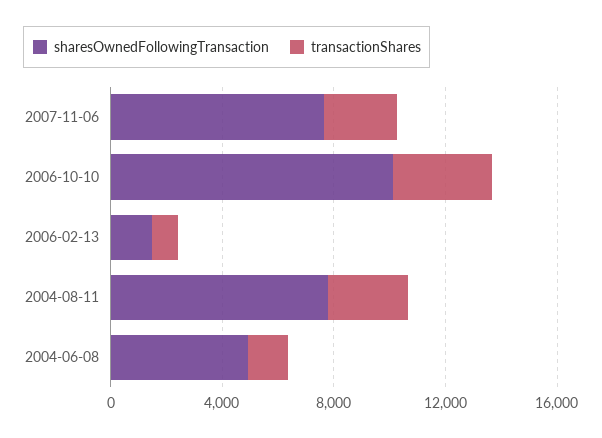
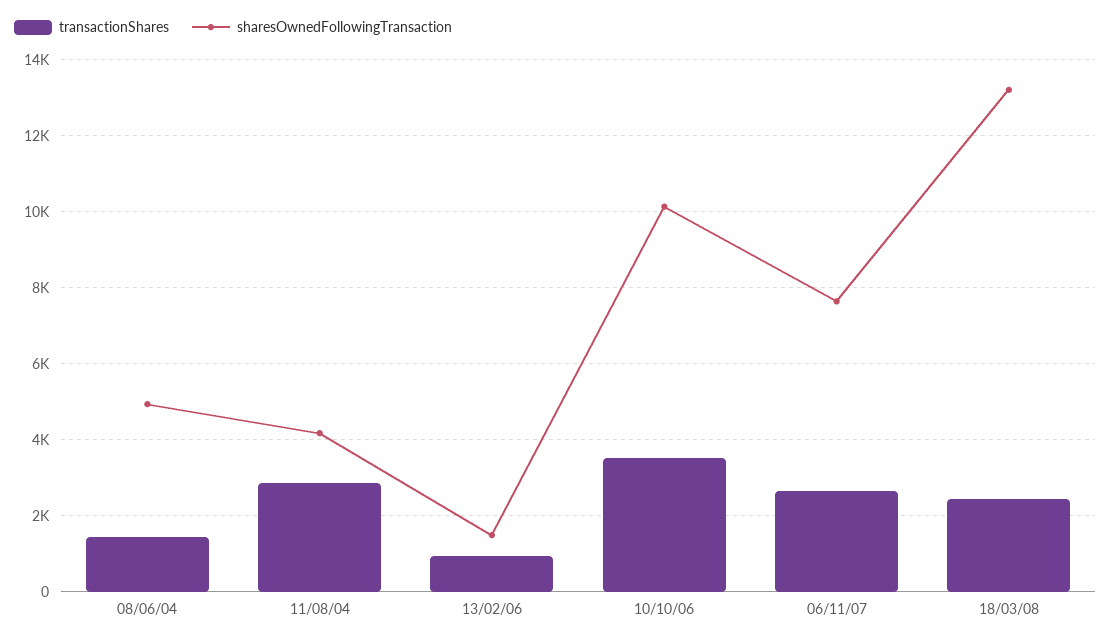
sharesOwnedFollowingTransaction, 2004-08-11: 8000 -> 4200
transactionShares, 18/03/08: none -> 2400
sharesOwnedFollowingTransaction, 18/03/08: none -> 13200

